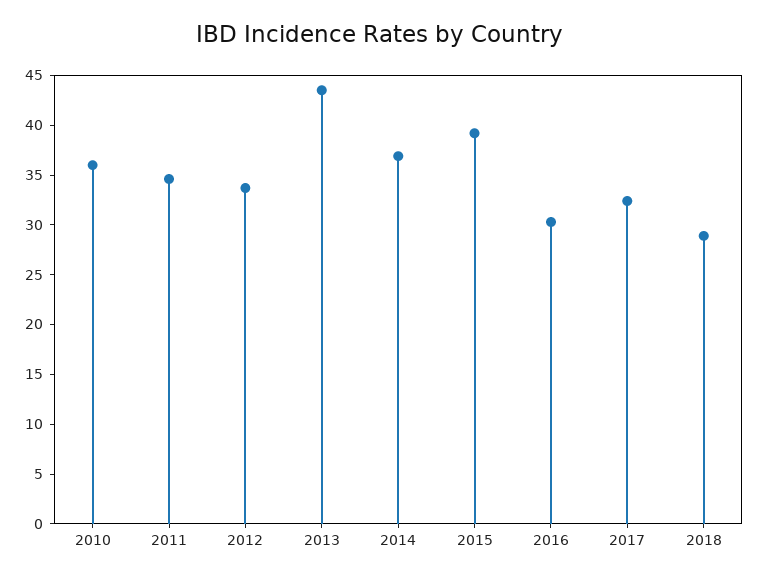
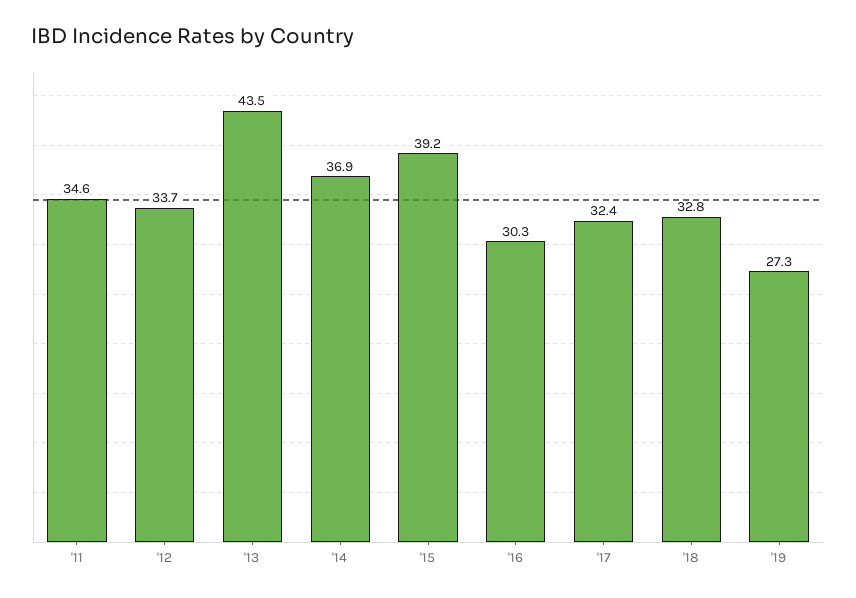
2010: 36 -> none
2018: 29 -> 32.8
'19: none -> 27.3

